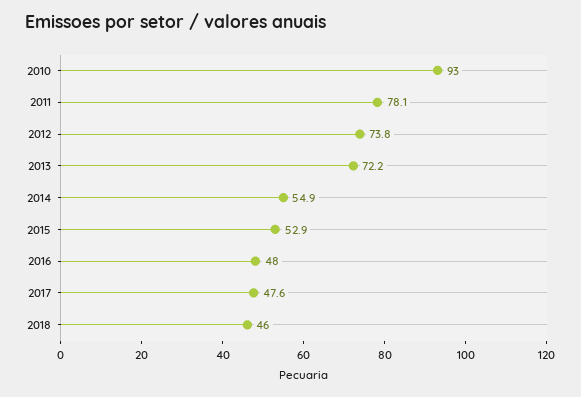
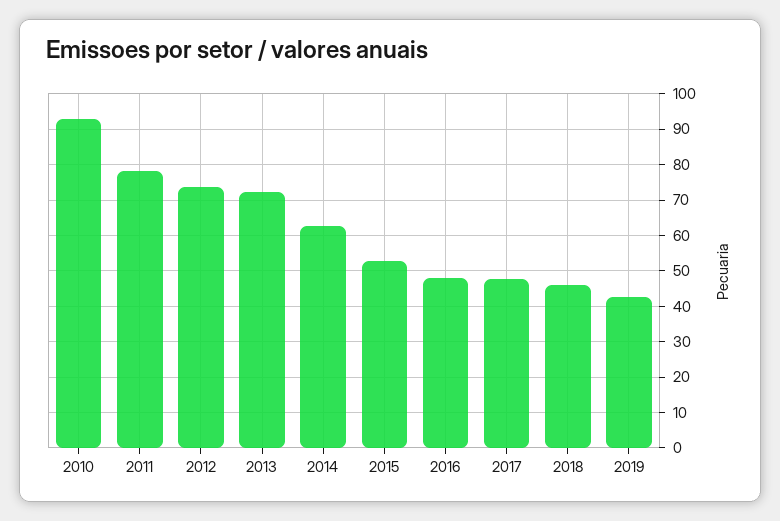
2014: 54.9 -> 62
2019: none -> 42

